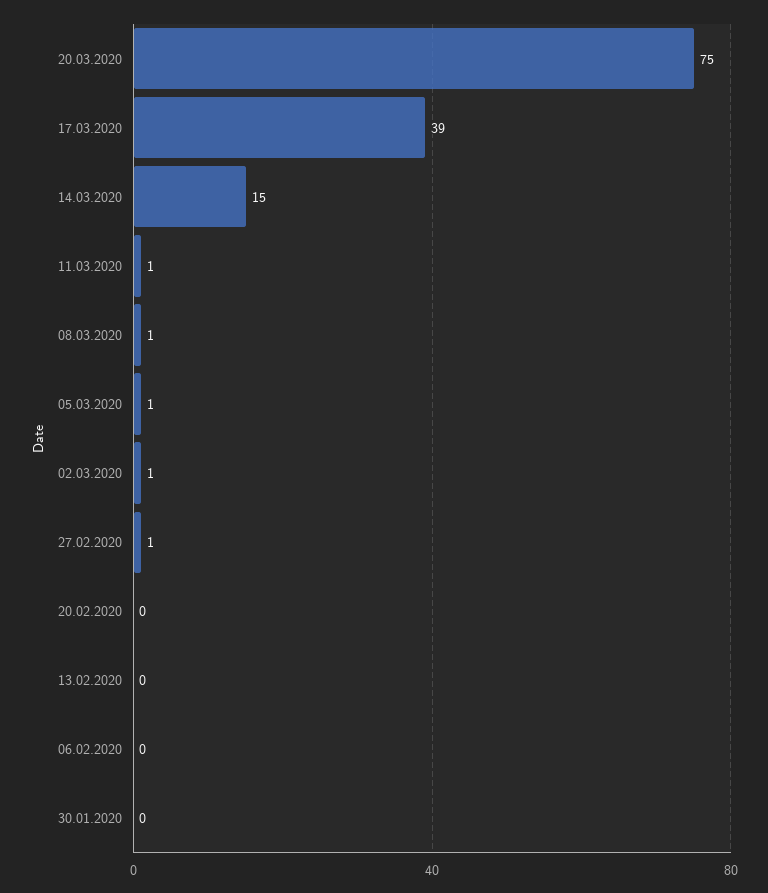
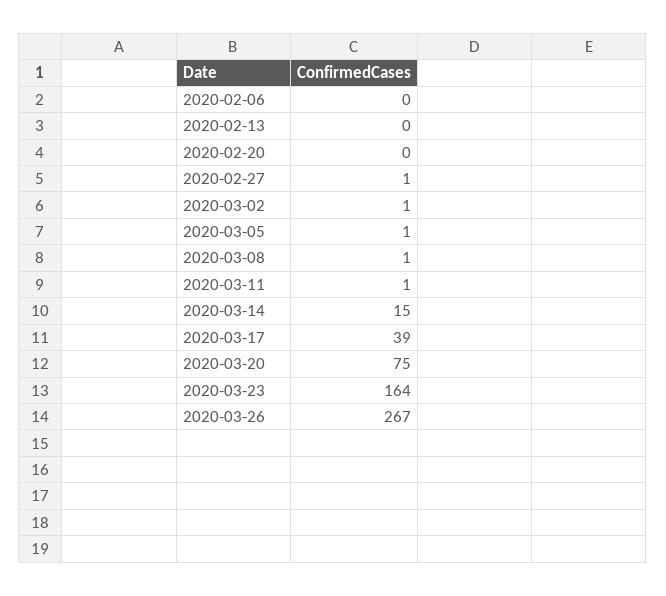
30.01.2020: 0 -> none
2020-03-23: none -> 164
2020-03-26: none -> 267

